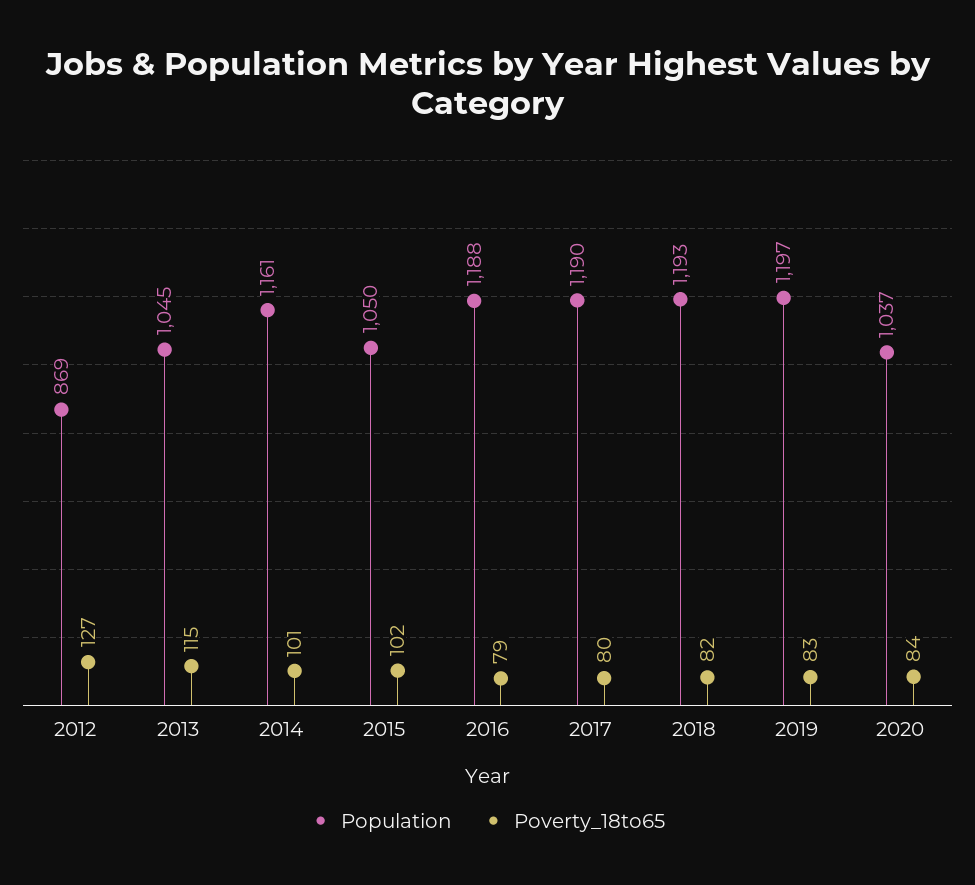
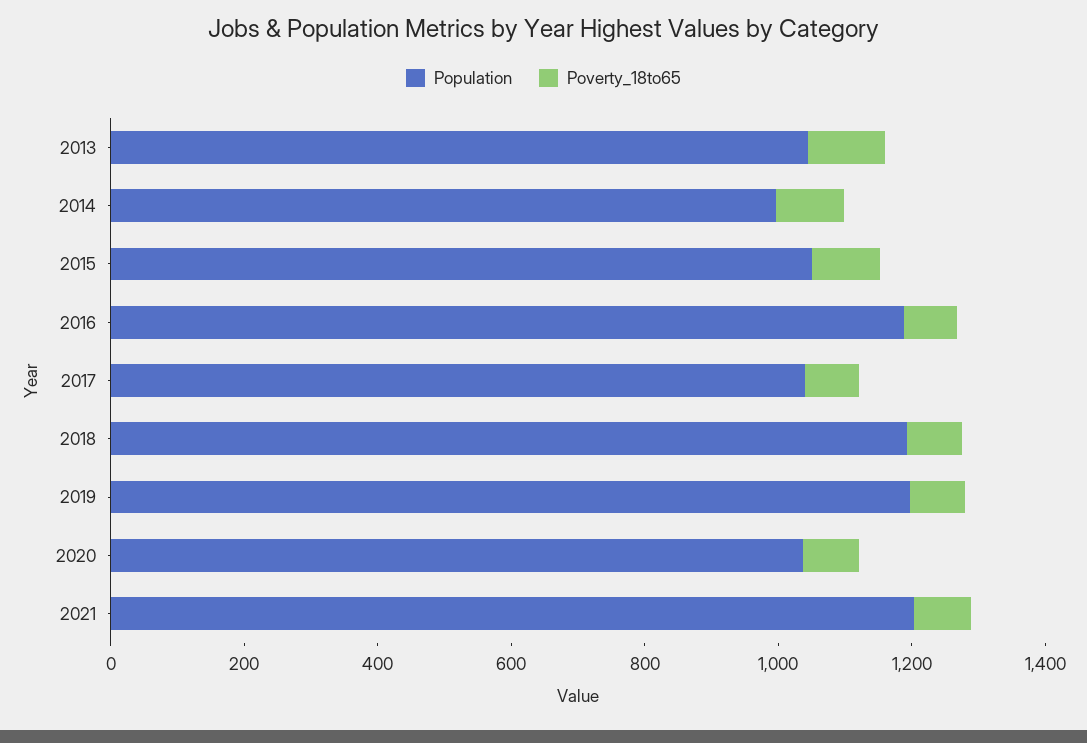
Population, 2012: 869 -> none
Poverty_18to65, 2012: 127 -> none
Population, 2014: 1161 -> 1000
Population, 2017: 1190 -> 1050
Population, 2021: none -> 1200
Poverty_18to65, 2021: none -> 100

